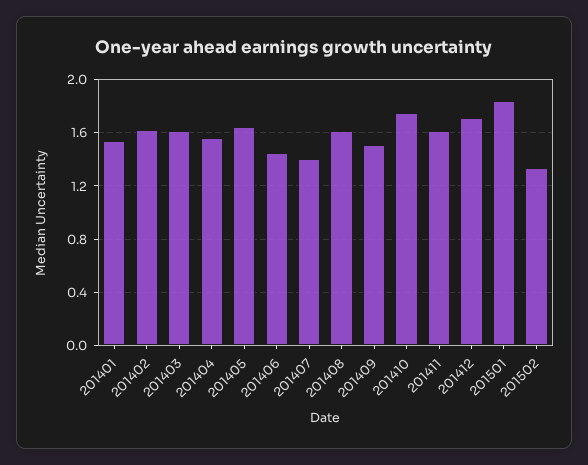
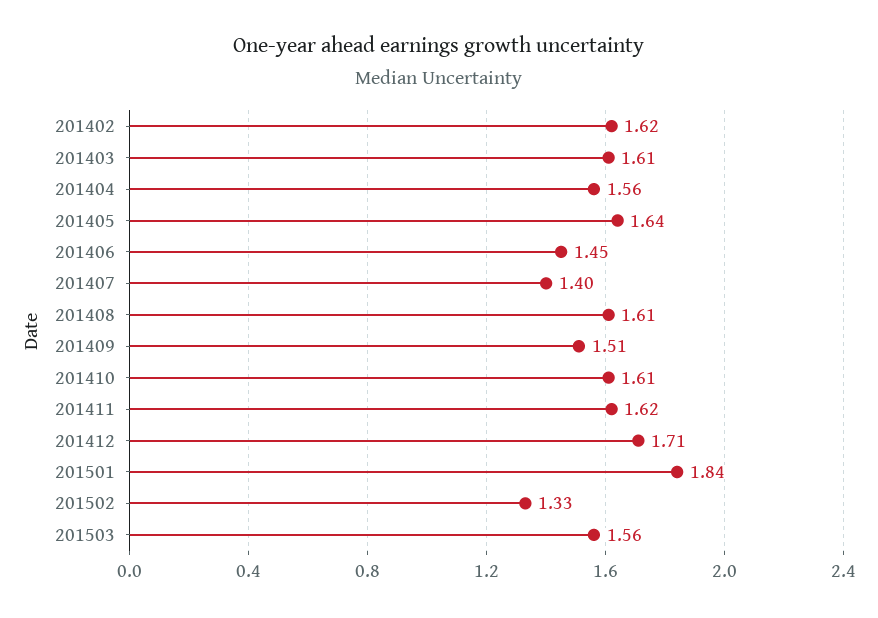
201401: 1.55 -> none
201410: 1.75 -> 1.61
201503: none -> 1.56

